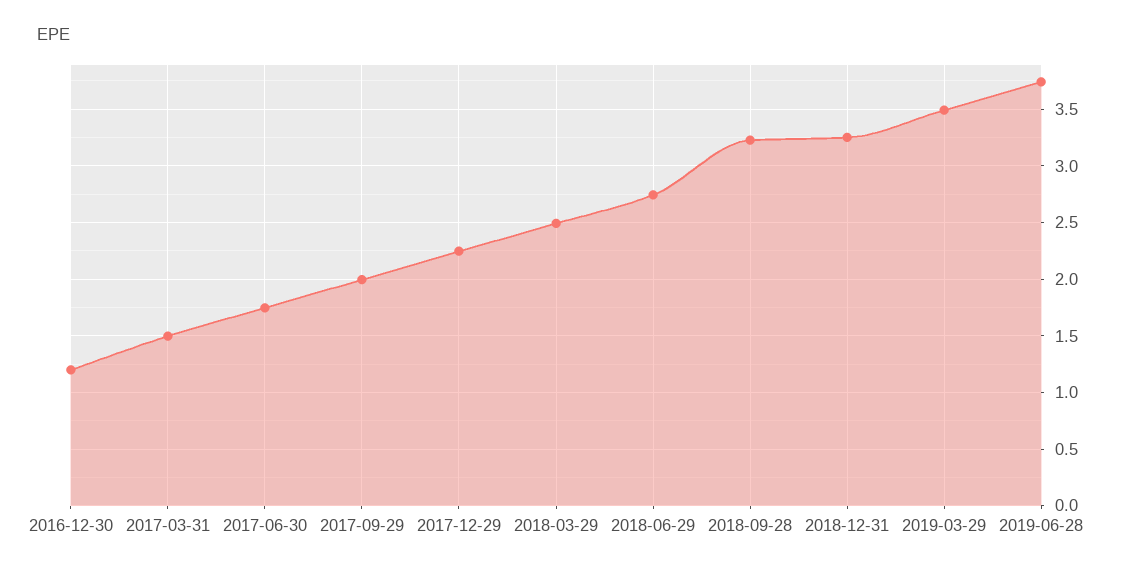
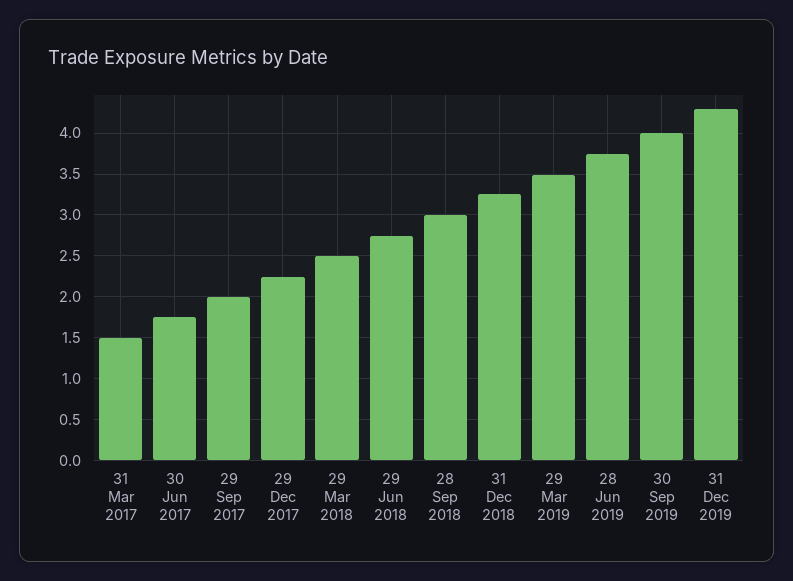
2016-12-30: 1.2 -> none
2018-09-28: 3.2 -> 3
30 Sep 2019: none -> 4
31 Dec 2019: none -> 4.3

